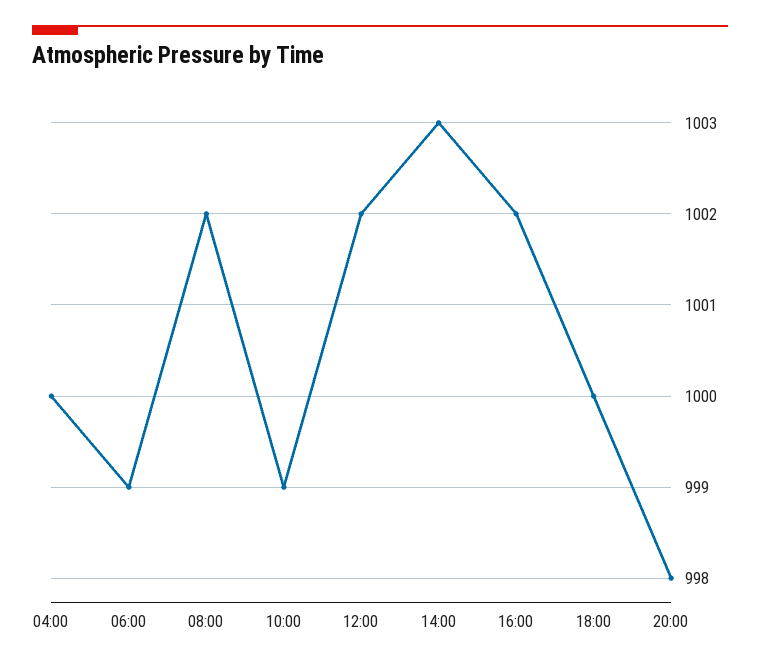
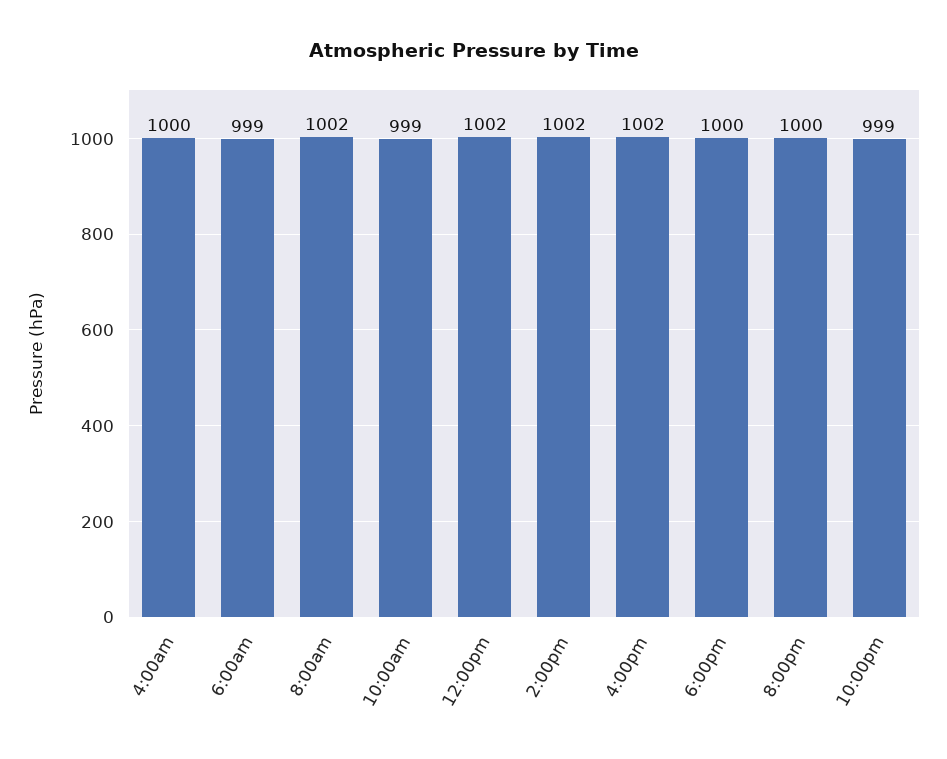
14:00: 1003 -> 1002
20:00: 998 -> 1000
10:00pm: none -> 999

